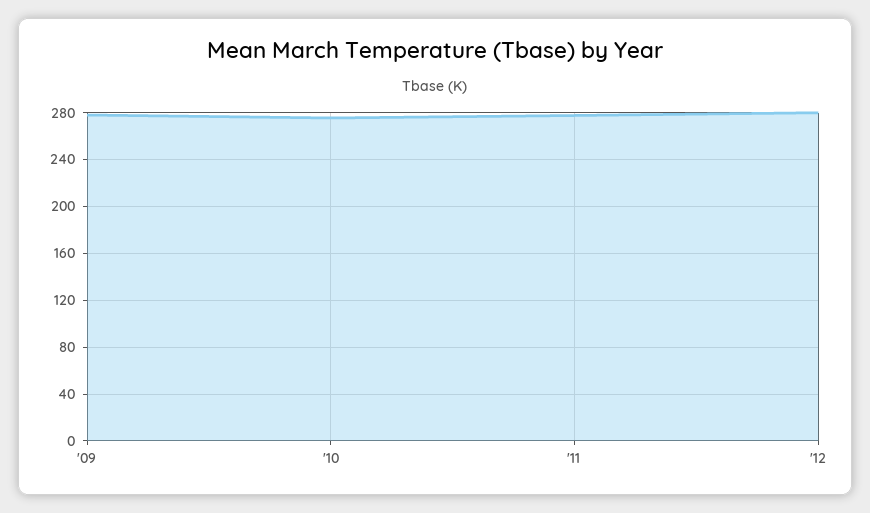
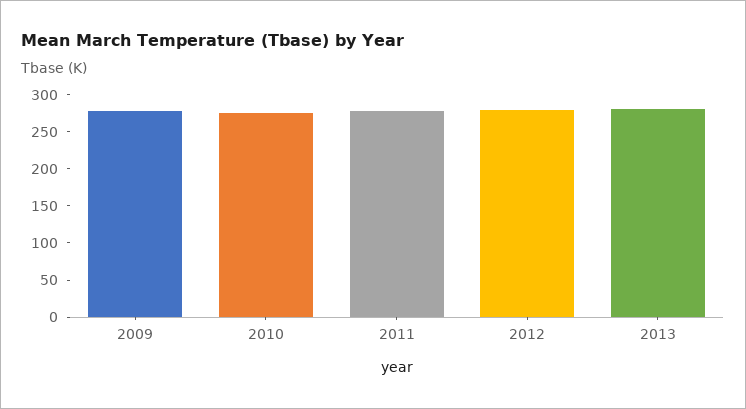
2013: none -> 275

